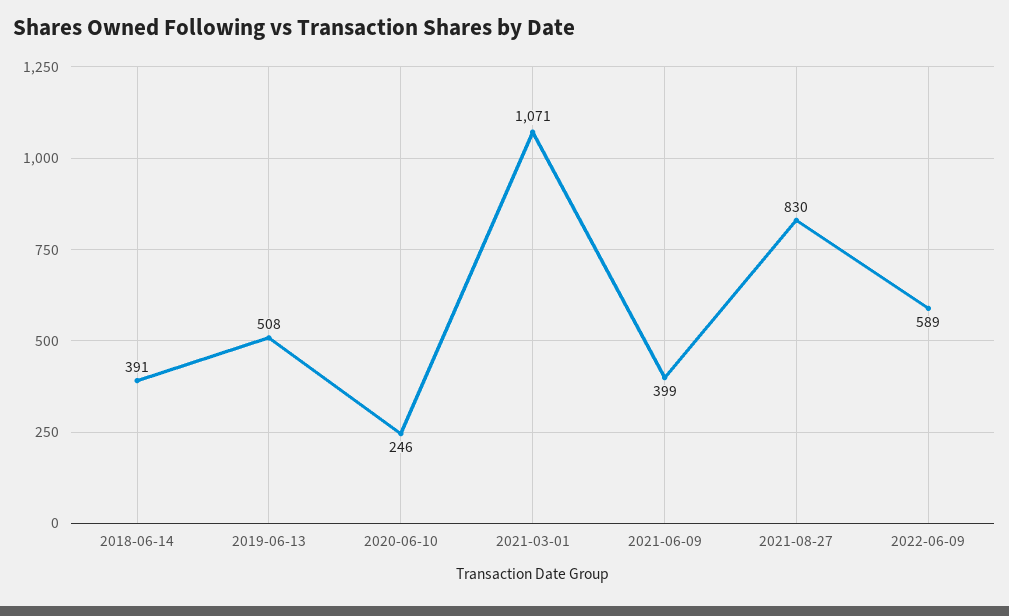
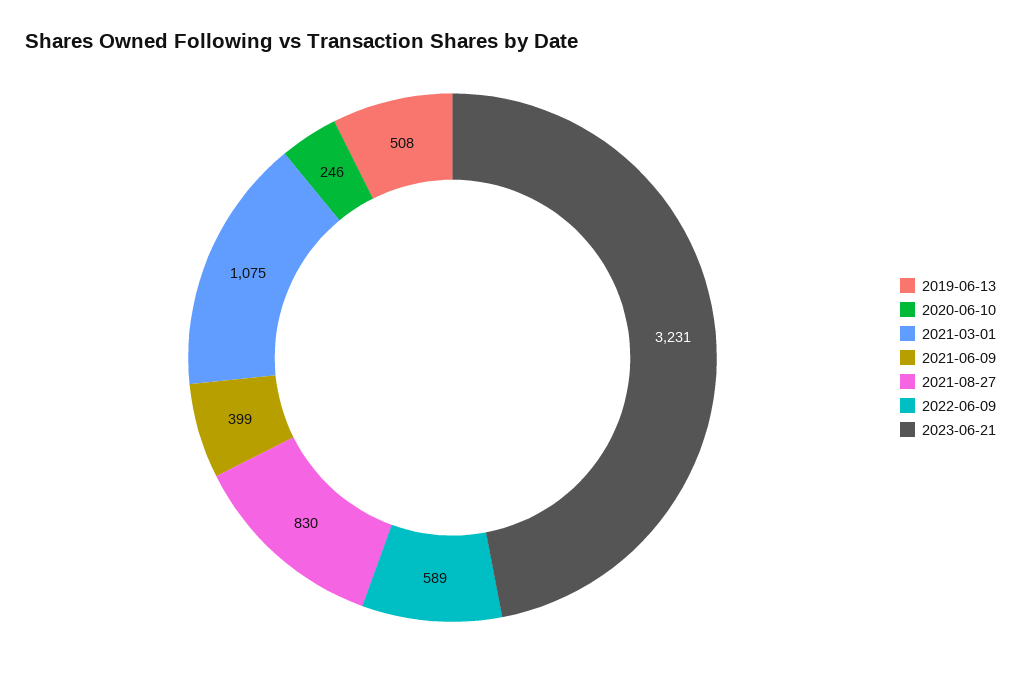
2018-06-14: 391 -> none
2021-03-01: 1071 -> 1075
2023-06-21: none -> 3231

